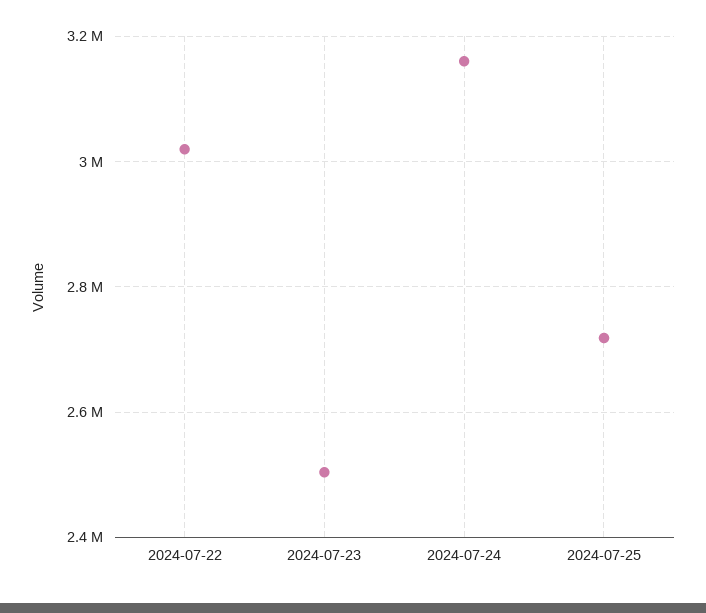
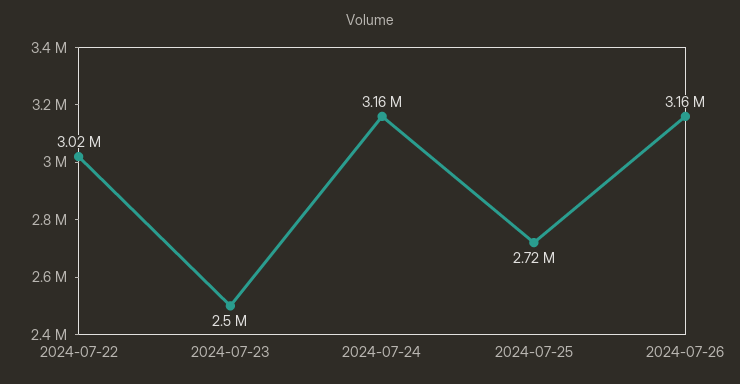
2024-07-26: none -> 3160000

